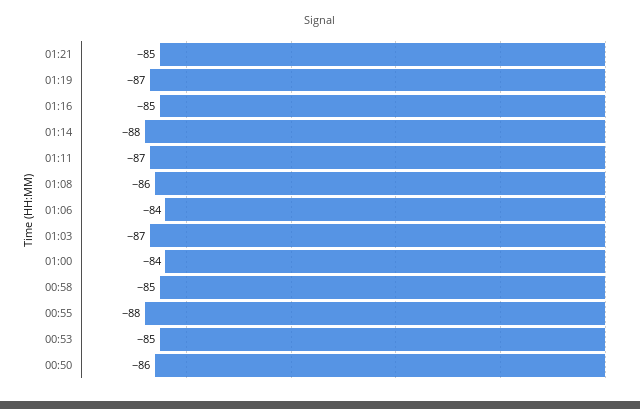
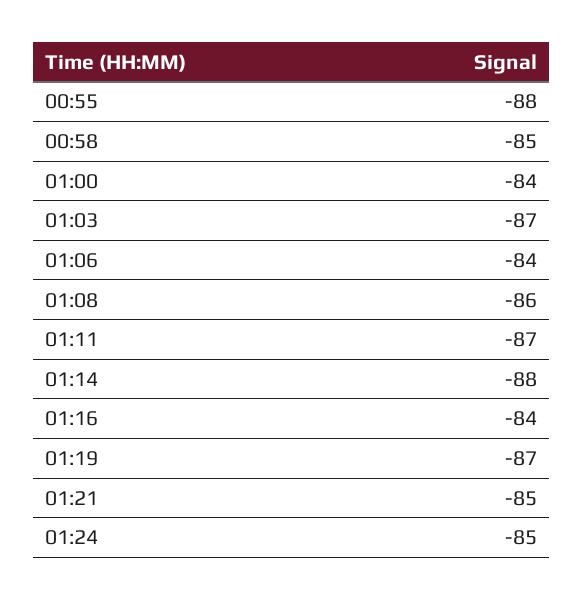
01:16: -85 -> -84
00:53: -85 -> none
00:50: -86 -> none
01:24: none -> -85

